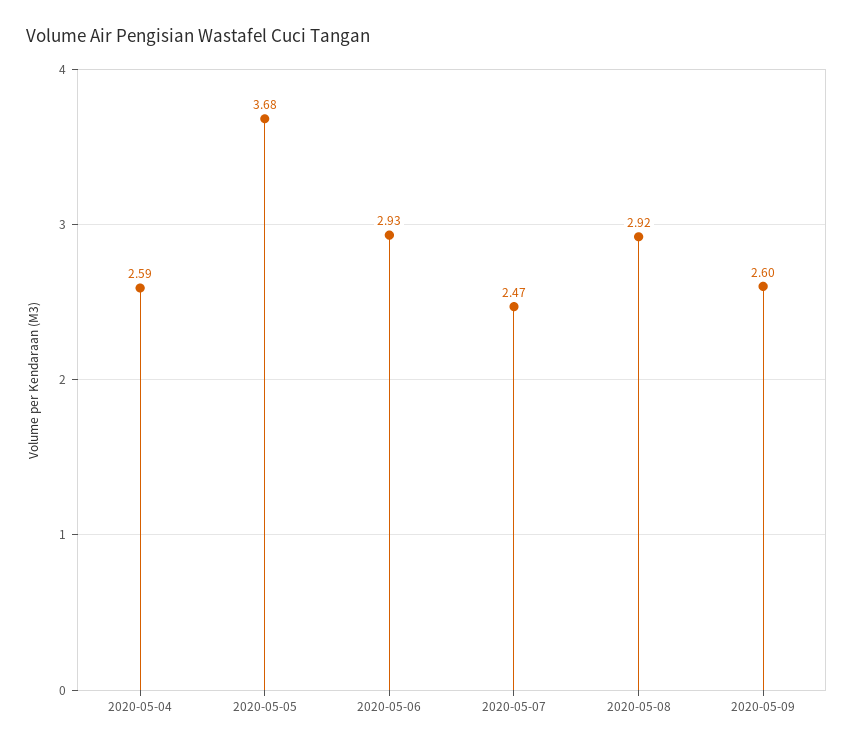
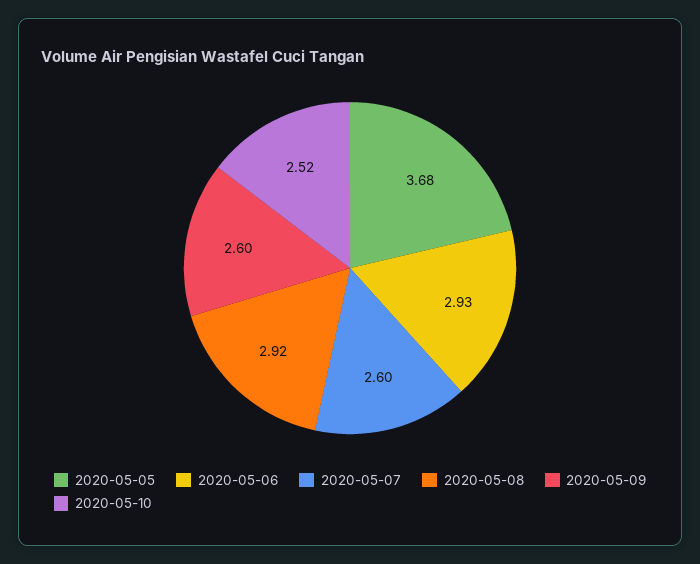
2020-05-04: 2.59 -> none
2020-05-07: 2.47 -> 2.6
2020-05-10: none -> 2.52

